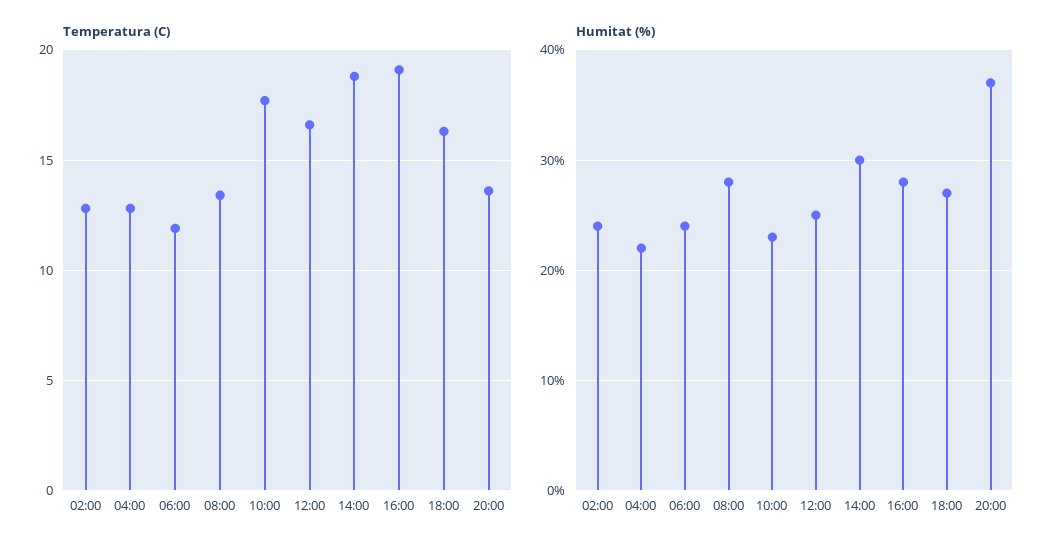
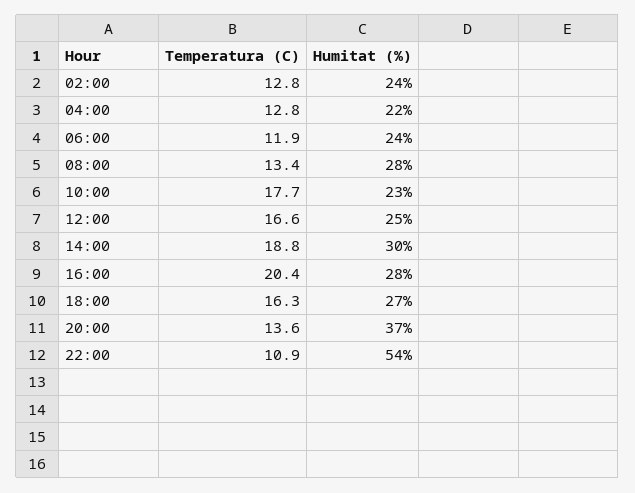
Temperatura (C), 16:00: 19 -> 20.4
Temperatura (C), 22:00: none -> 10.9
Humitat (%), 22:00: none -> 54

